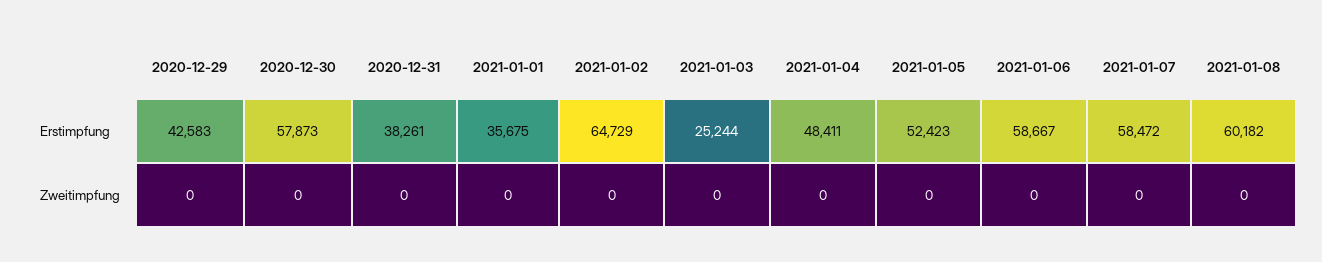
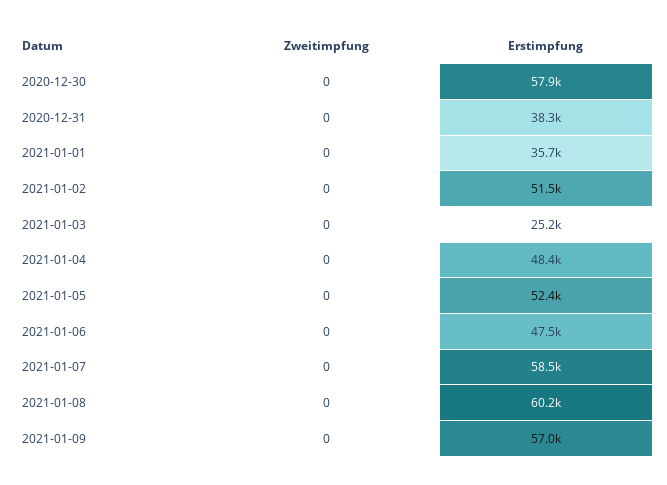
2020-12-29, Erstimpfung: 42583 -> none
2021-01-02, Erstimpfung: 64729 -> 51500
2021-01-06, Erstimpfung: 58667 -> 47500
2020-12-29, Zweitimpfung: 0 -> none
2021-01-09, Zweitimpfung: none -> 0
2021-01-09, Erstimpfung: none -> 57000

